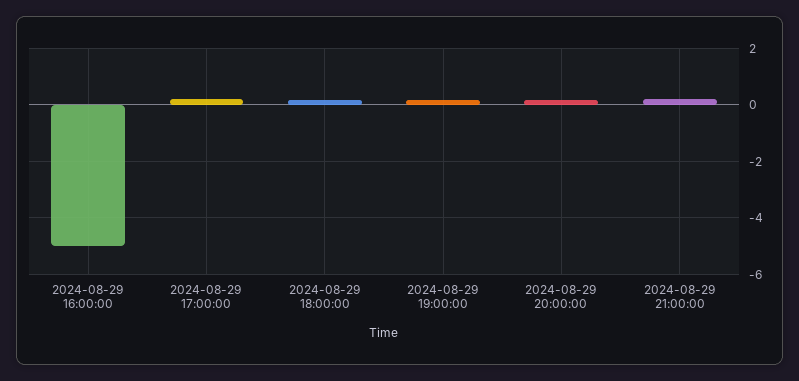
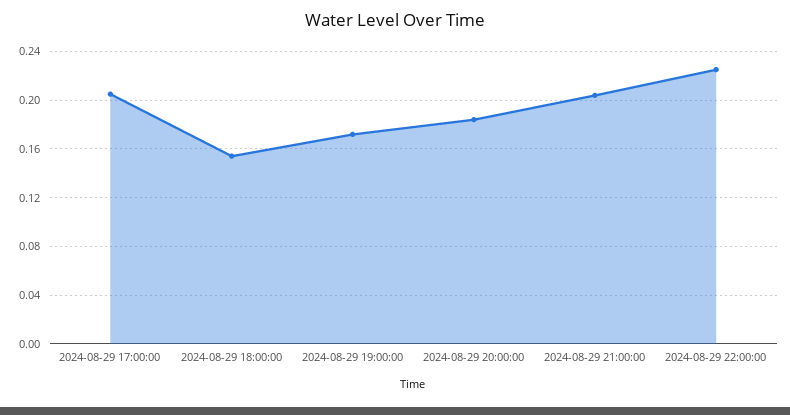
2024-08-29 16:00:00: -5 -> none
2024-08-29 22:00:00: none -> 0.225

